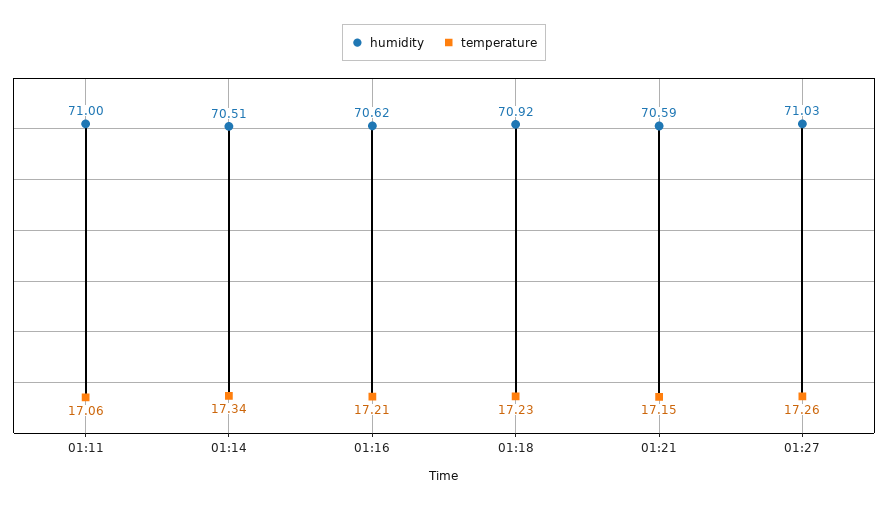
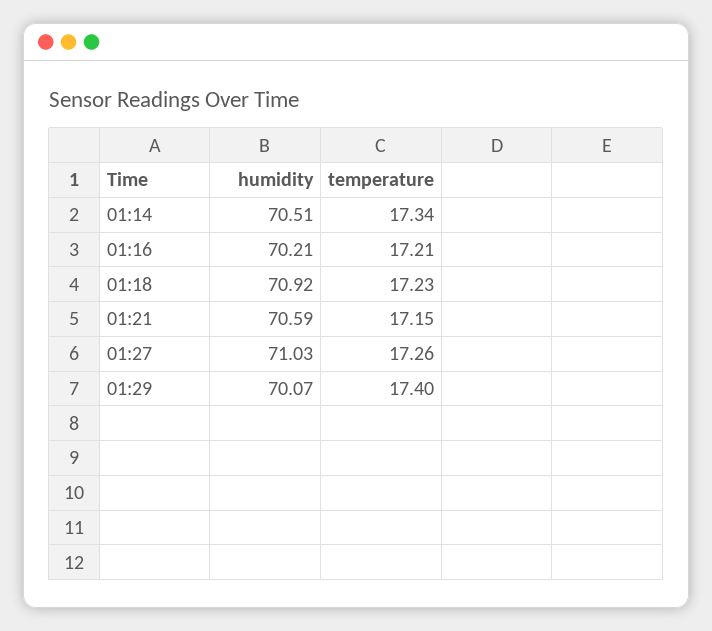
humidity, 01:11: 71 -> none
temperature, 01:11: 17.06 -> none
humidity, 01:16: 70.62 -> 70.21
humidity, 01:29: none -> 70.07
temperature, 01:29: none -> 17.4

